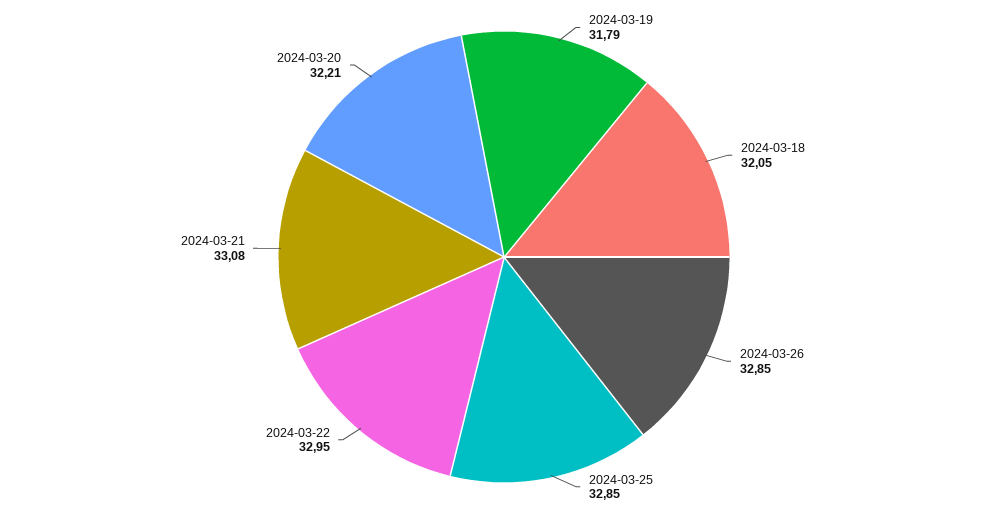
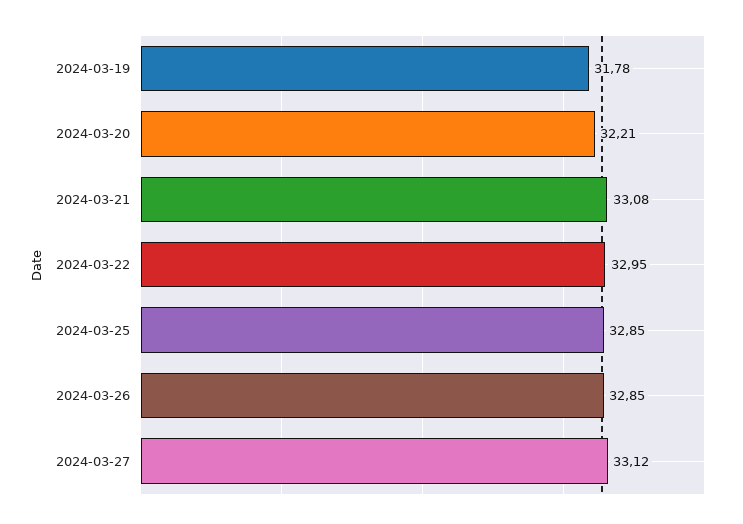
2024-03-19: 31.79 -> 31.78
2024-03-18: 32.05 -> none
2024-03-27: none -> 33.12

